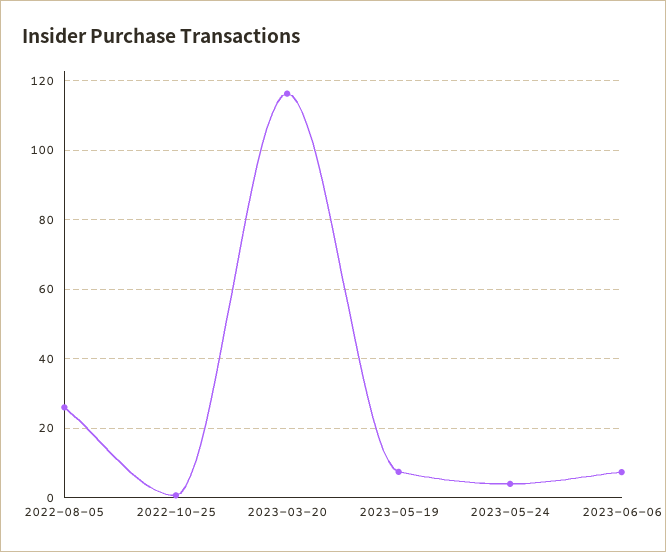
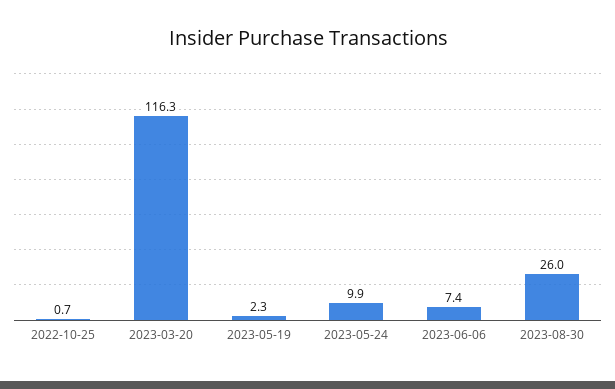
2022-08-05: 26 -> none
2023-05-19: 8 -> 2.3
2023-05-24: 4 -> 9.9
2023-08-30: none -> 26

